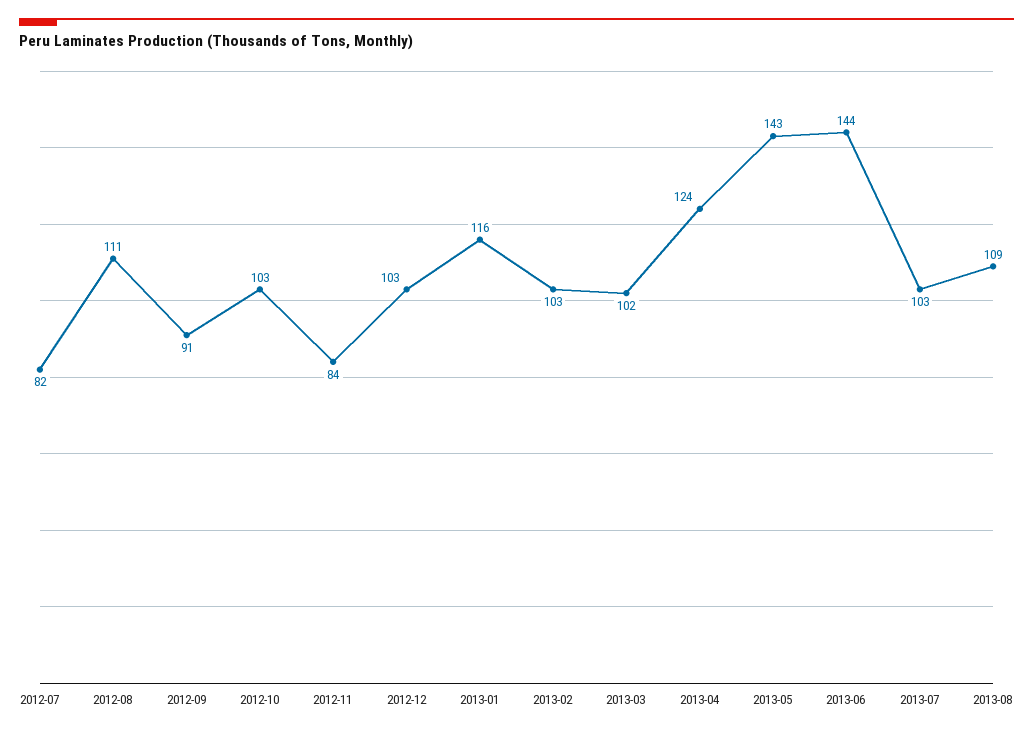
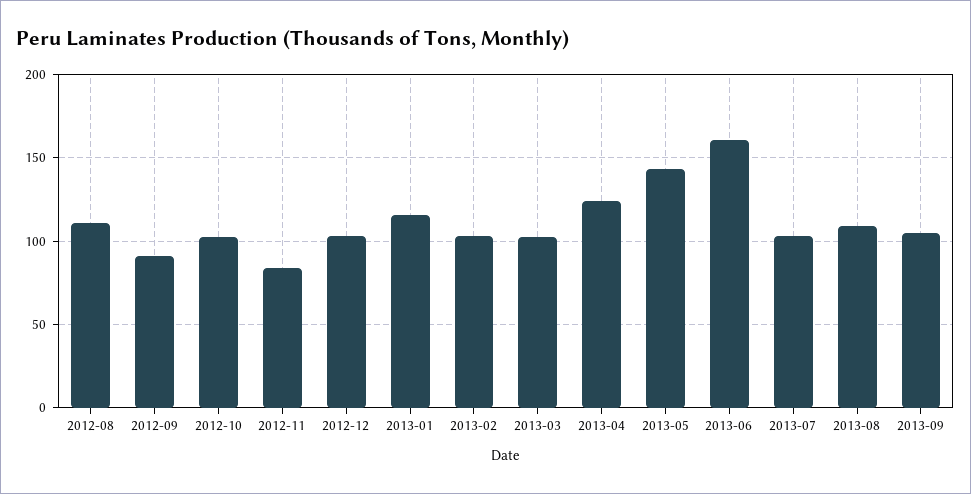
2012-07: 82 -> none
2013-06: 144 -> 160
2013-09: none -> 105

